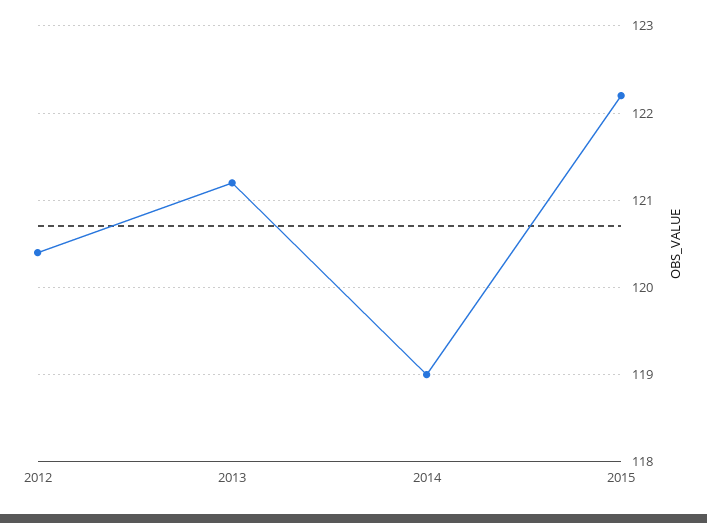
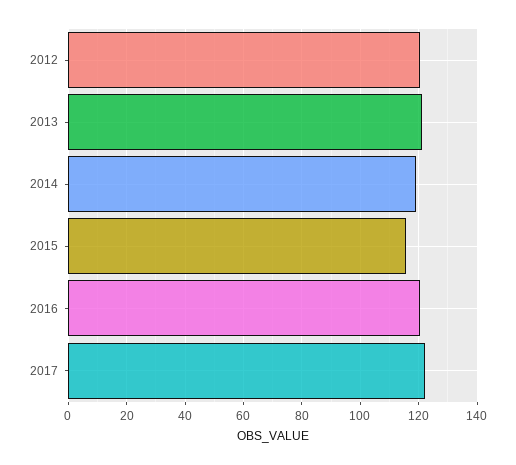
2015: 122.2 -> 115
2016: none -> 120
2017: none -> 122.5

